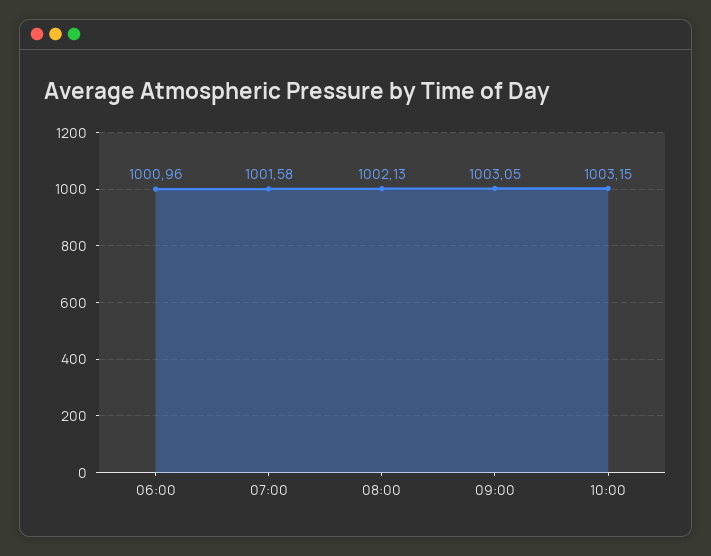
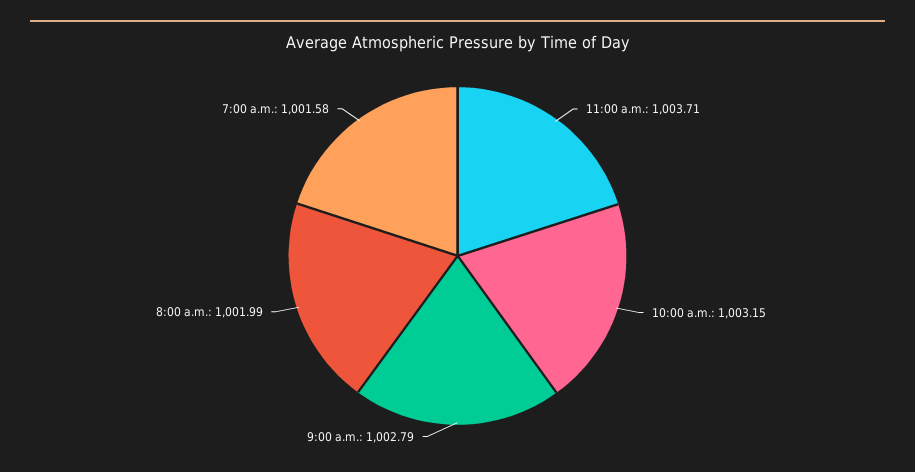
06:00: 1000.96 -> none
08:00: 1002.13 -> 1001.99
09:00: 1003.05 -> 1002.79
11:00 a.m.: none -> 1003.71

